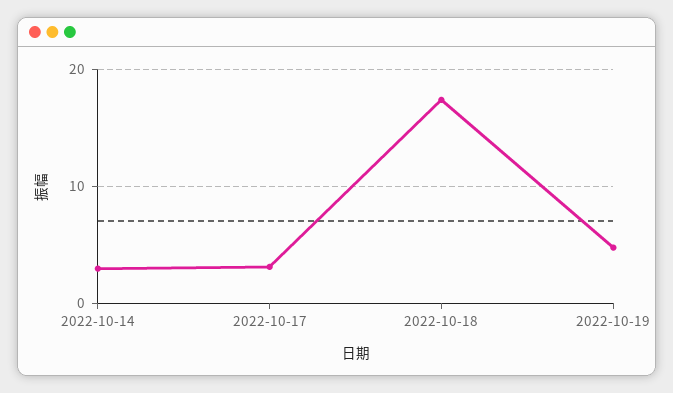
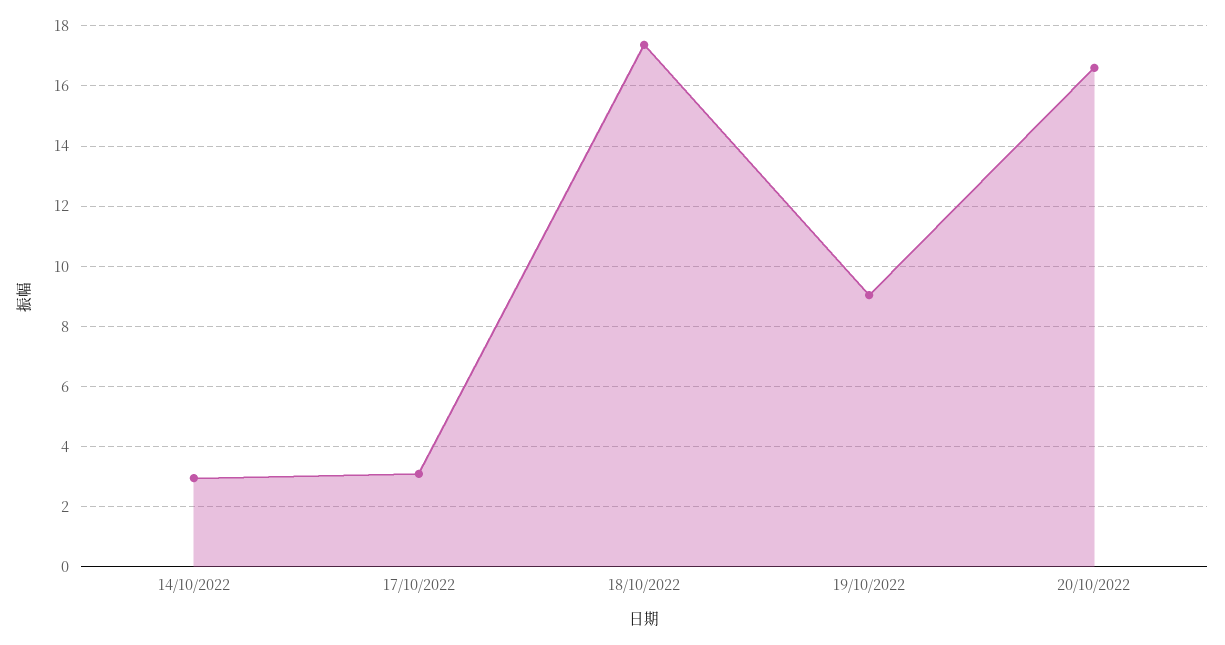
2022-10-19: 5 -> 9
20/10/2022: none -> 16.6

